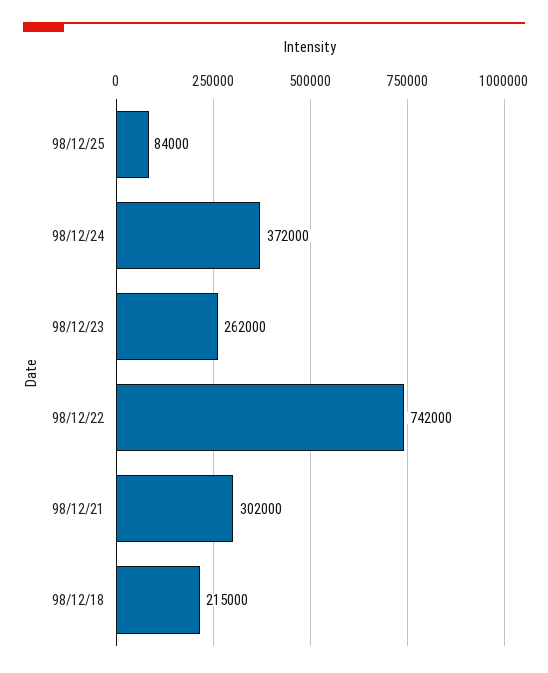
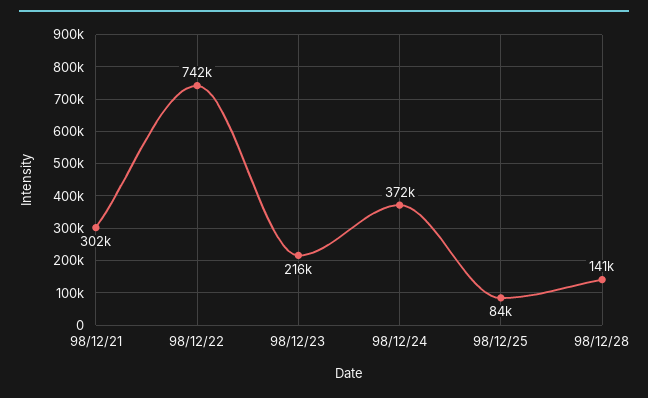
98/12/23: 262000 -> 216000
98/12/18: 215000 -> none
98/12/28: none -> 141000

